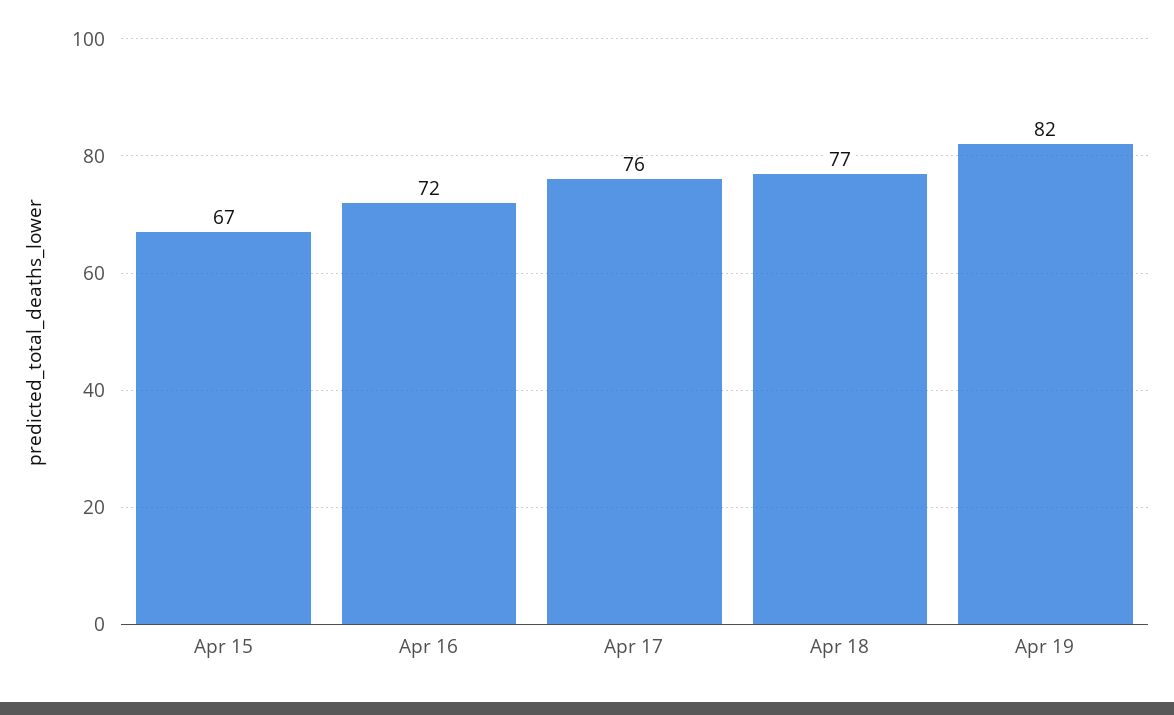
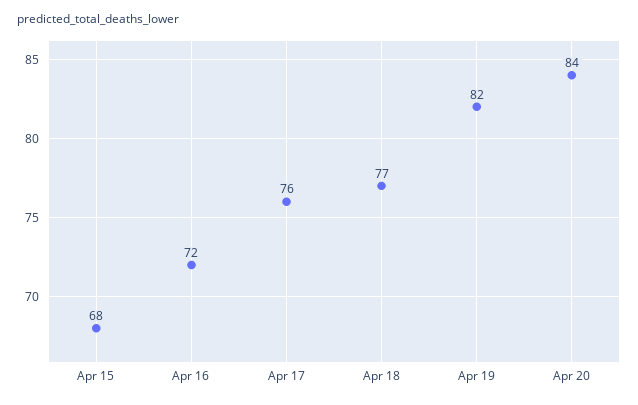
Apr 15: 67 -> 68
Apr 20: none -> 84

